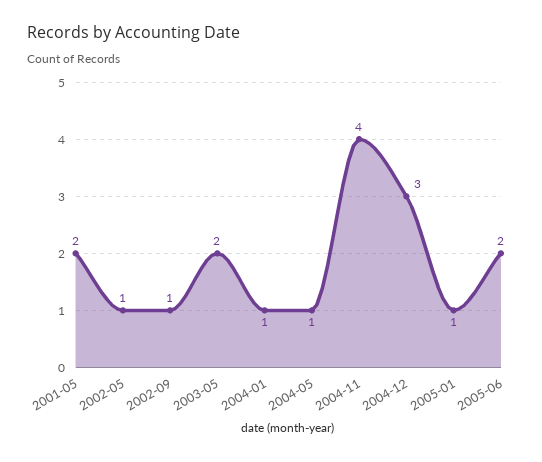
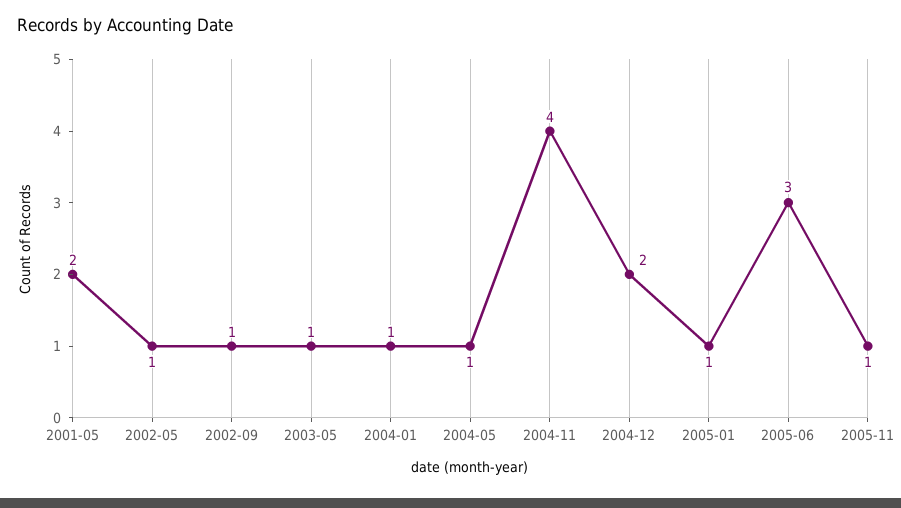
2003-05: 2 -> 1
2004-12: 3 -> 2
2005-06: 2 -> 3
2005-11: none -> 1

